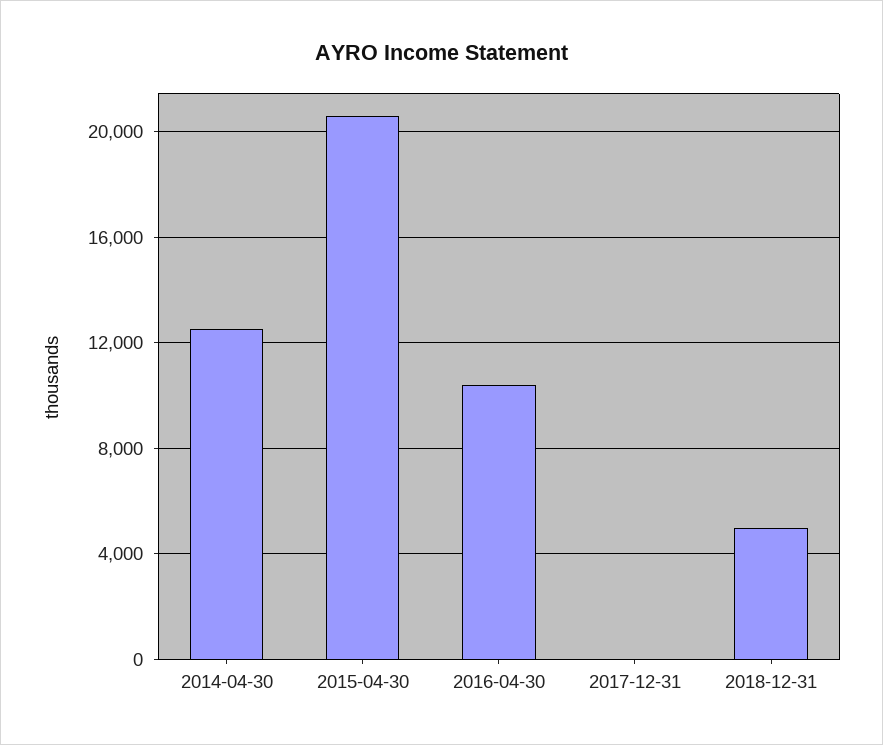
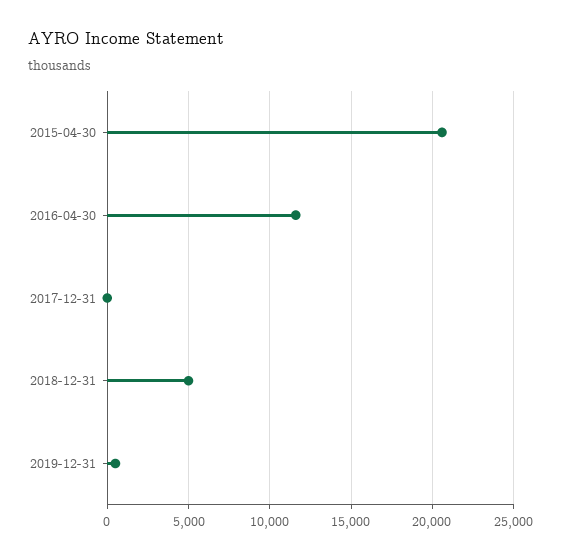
2014-04-30: 12500 -> none
2016-04-30: 10500 -> 11500
2019-12-31: none -> 500

